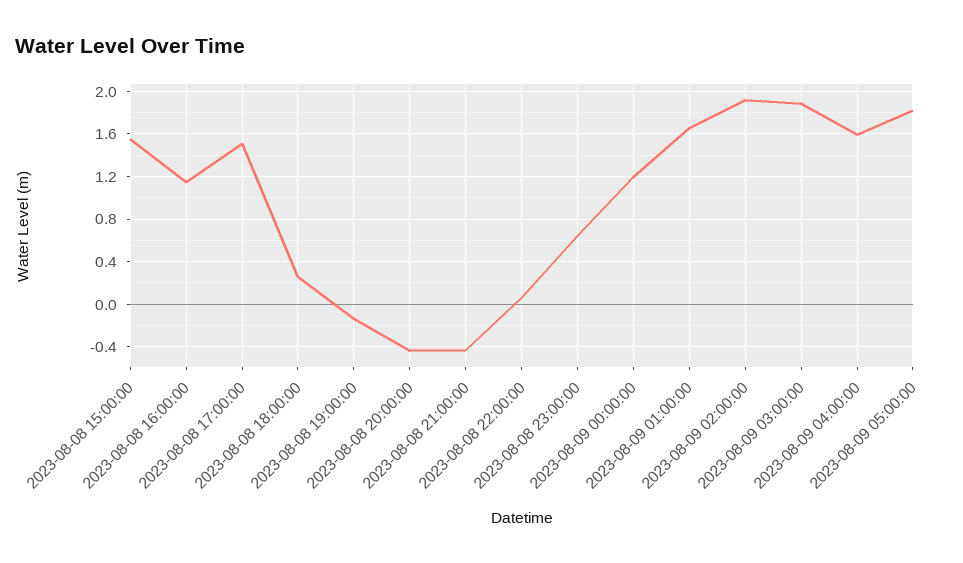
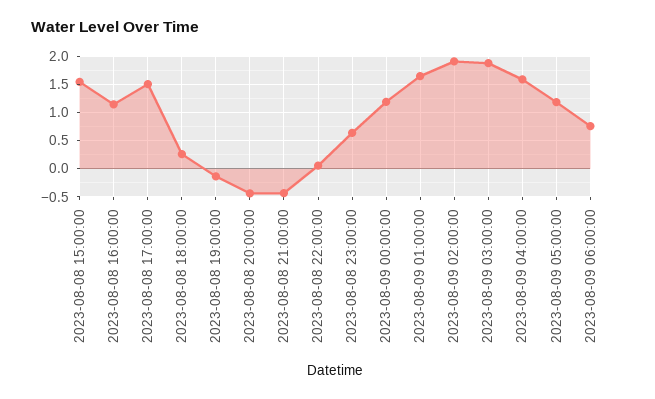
2023-08-09 05:00:00: 1.8 -> 1.25
2023-08-09 06:00:00: none -> 0.75

